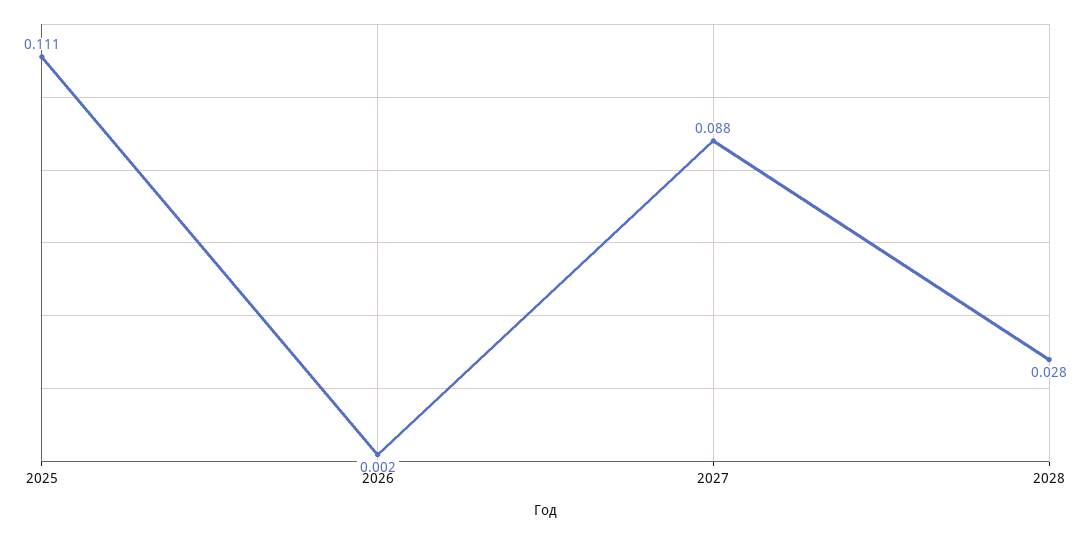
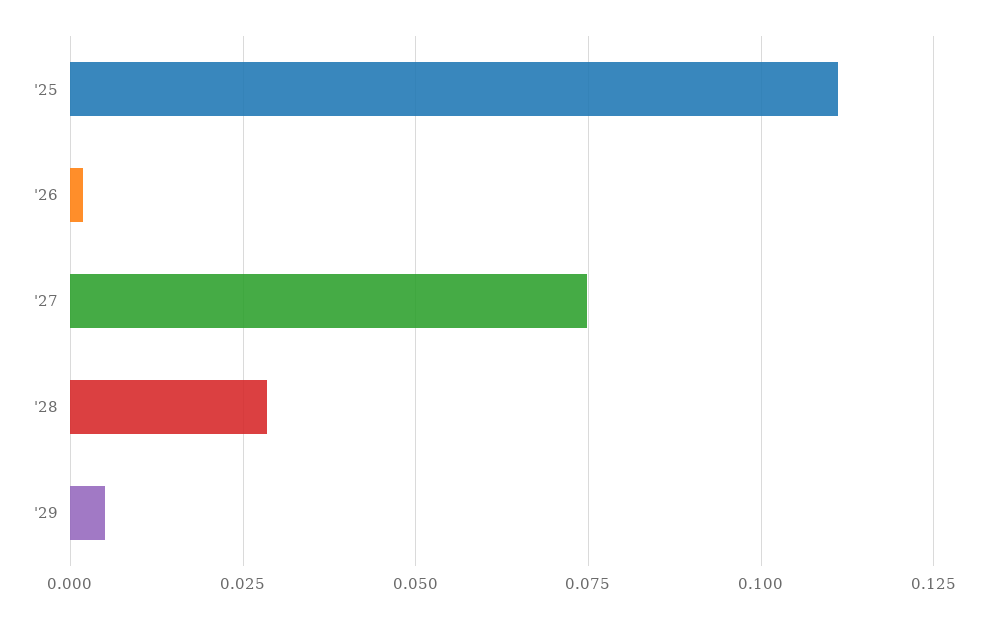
2027: 0.088 -> 0.075
'29: none -> 0.005

